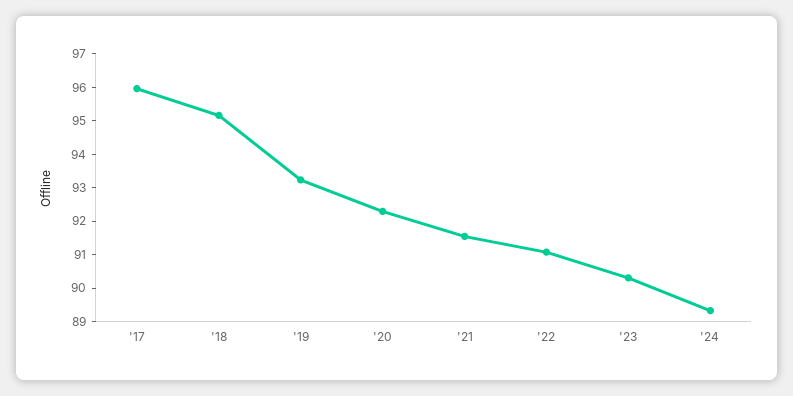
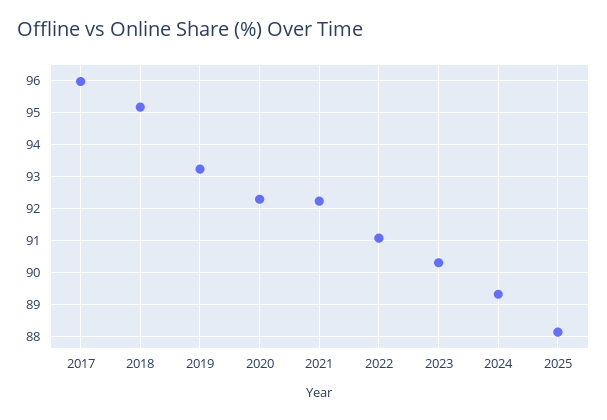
'21: 91.5 -> 92.2
2025: none -> 88.2

